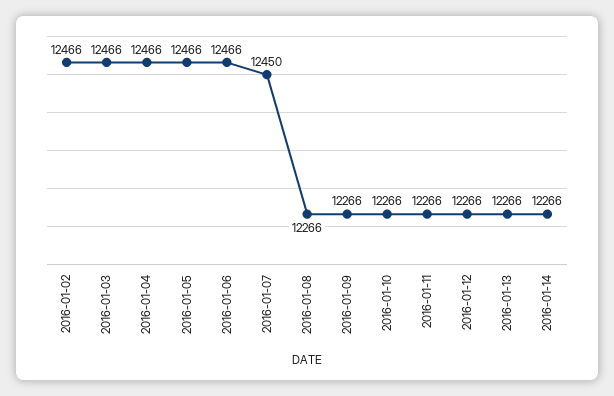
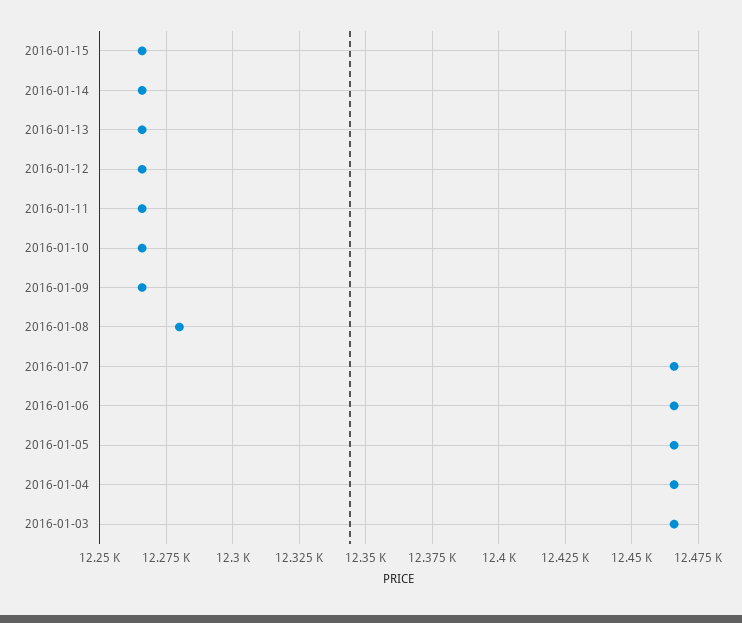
2016-01-02: 12466 -> none
2016-01-07: 12450 -> 12465
2016-01-08: 12266 -> 12280
2016-01-15: none -> 12265

